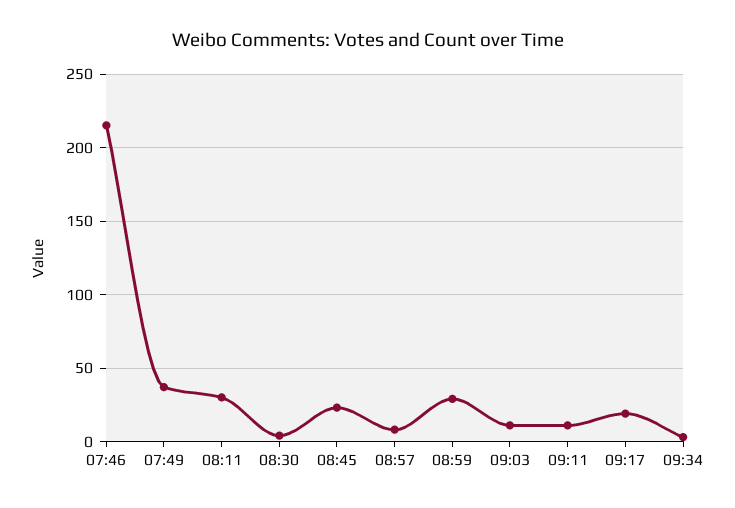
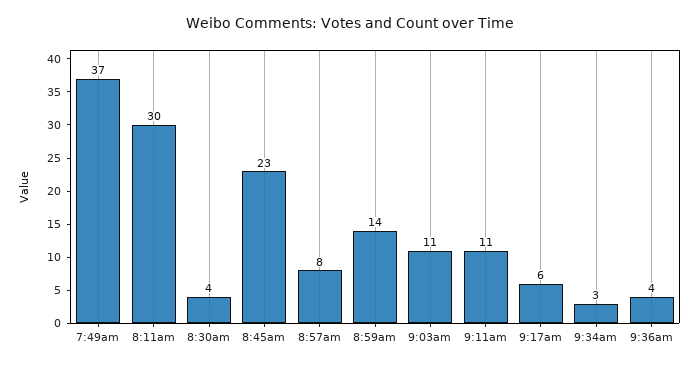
07:46: 215 -> none
08:59: 30 -> 14
09:17: 20 -> 6
9:36am: none -> 4

